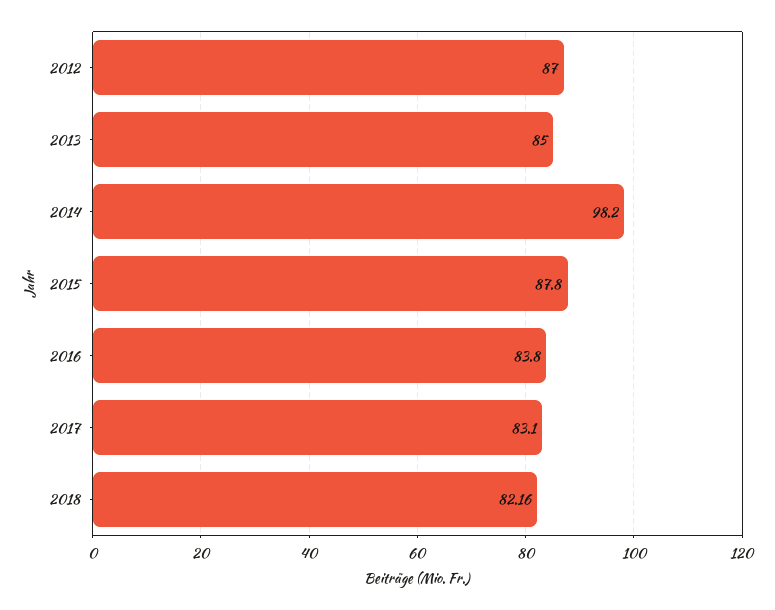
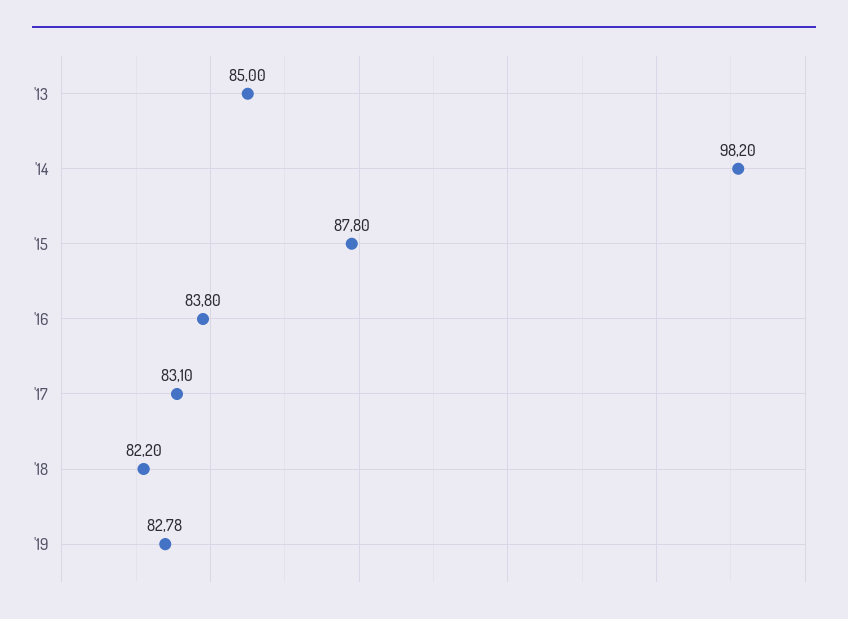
2012: 87 -> none
2018: 82.16 -> 82.2
'19: none -> 82.78

